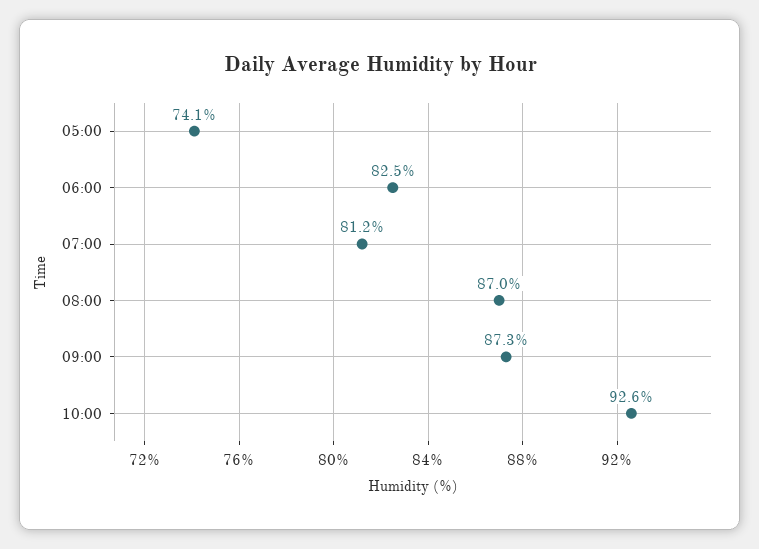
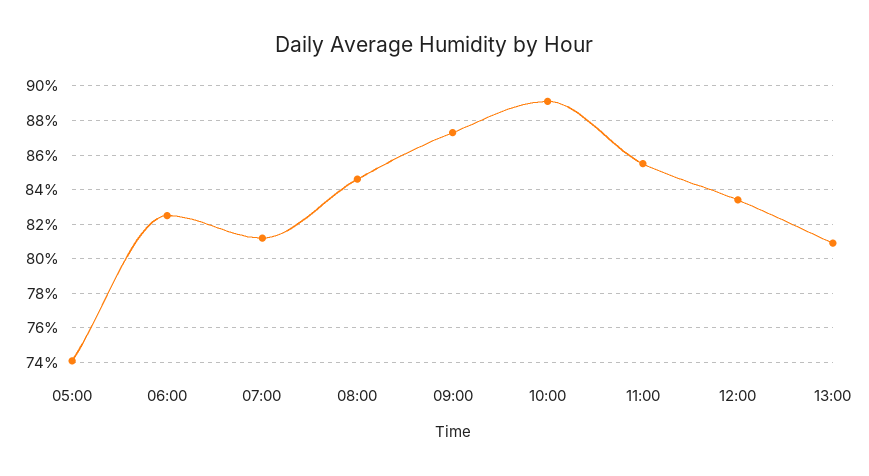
08:00: 87 -> 84.5
10:00: 92.6 -> 89
11:00: none -> 85.5
12:00: none -> 83.5
13:00: none -> 81

